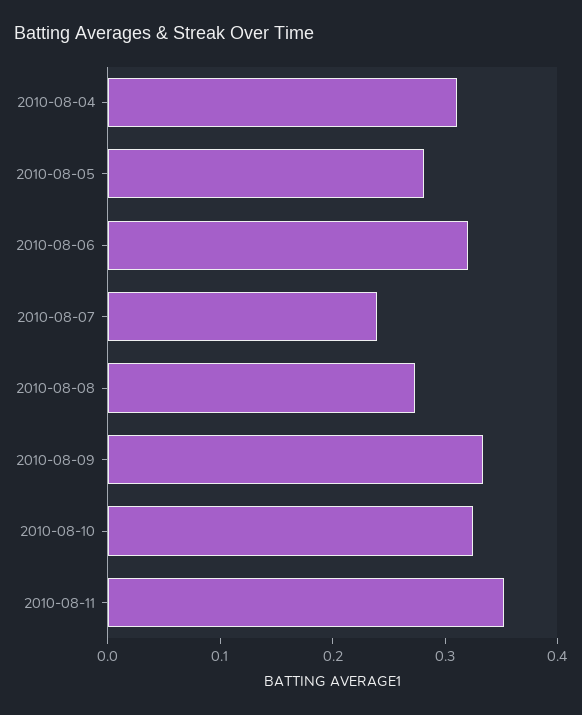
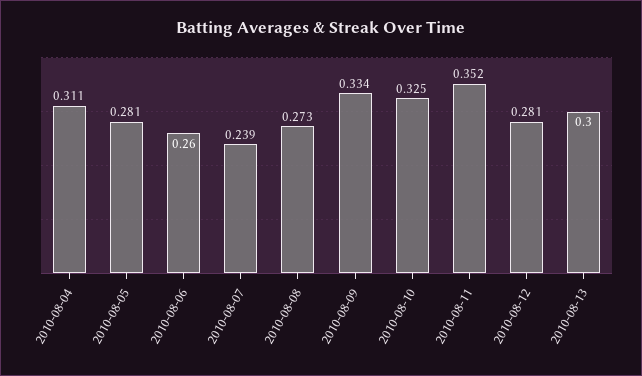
2010-08-06: 0.32 -> 0.26
2010-08-12: none -> 0.281
2010-08-13: none -> 0.3

